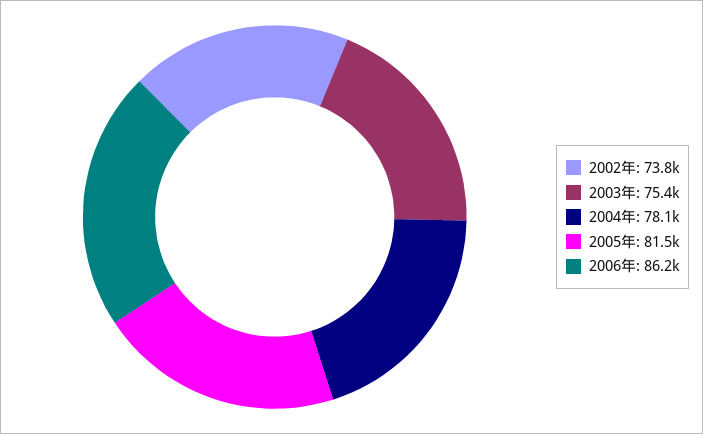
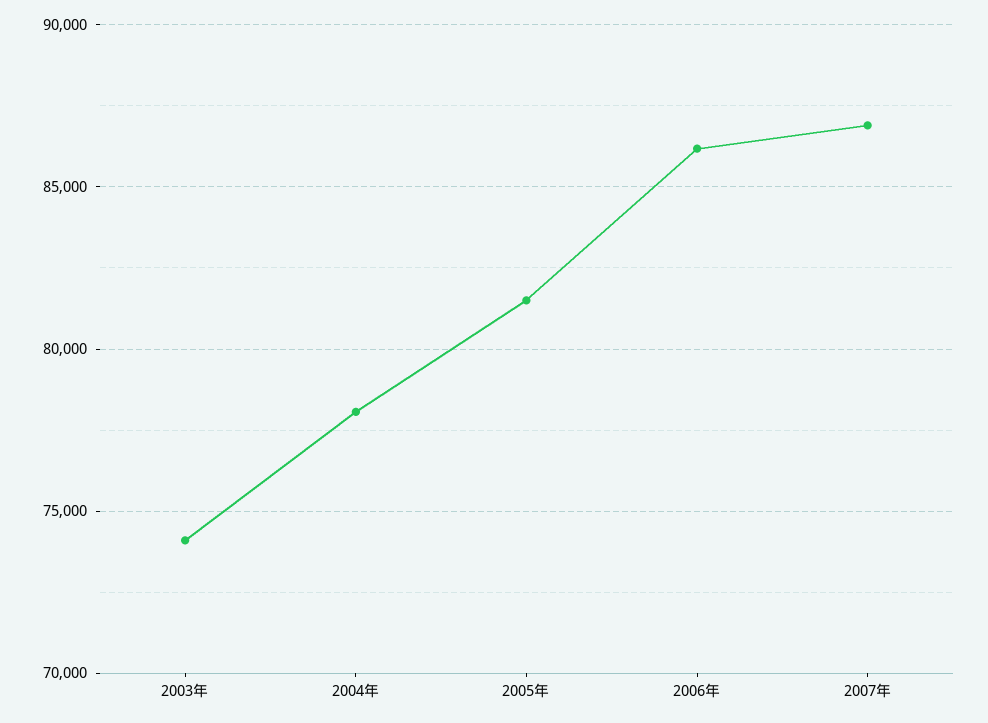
2002年: 73800 -> none
2003年: 75400 -> 74000
2007年: none -> 87000

